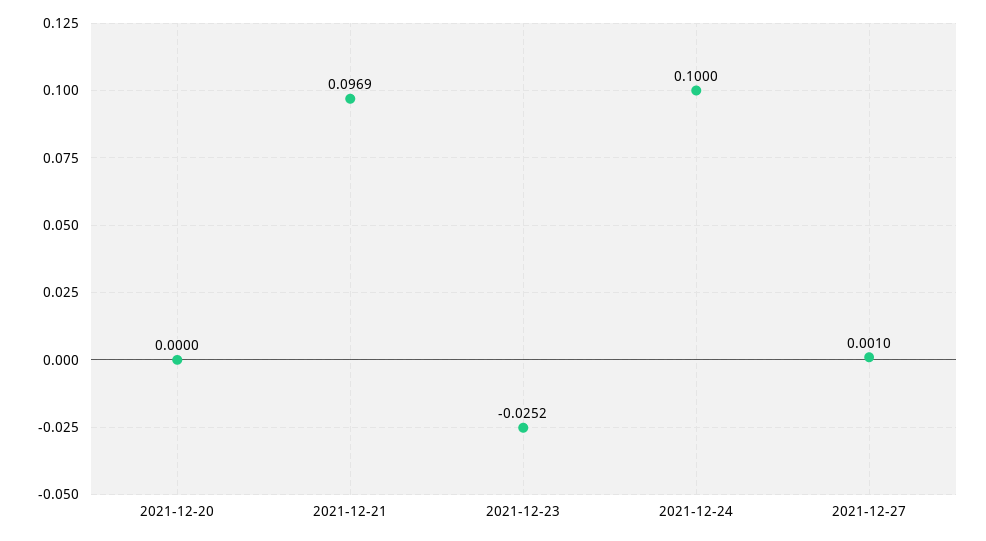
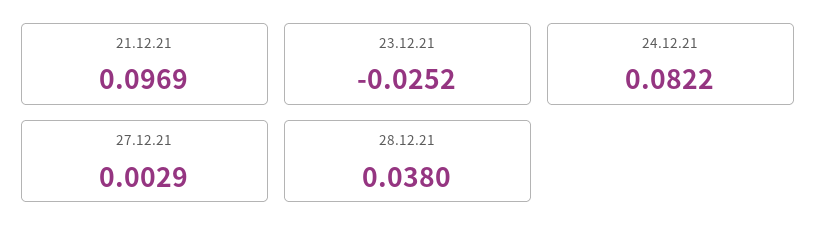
2021-12-20: 0 -> none
2021-12-24: 0.1 -> 0.0822
2021-12-27: 0.001 -> 0.0029
28.12.21: none -> 0.038

